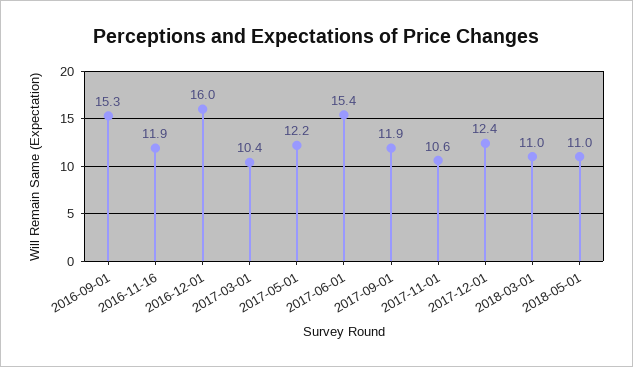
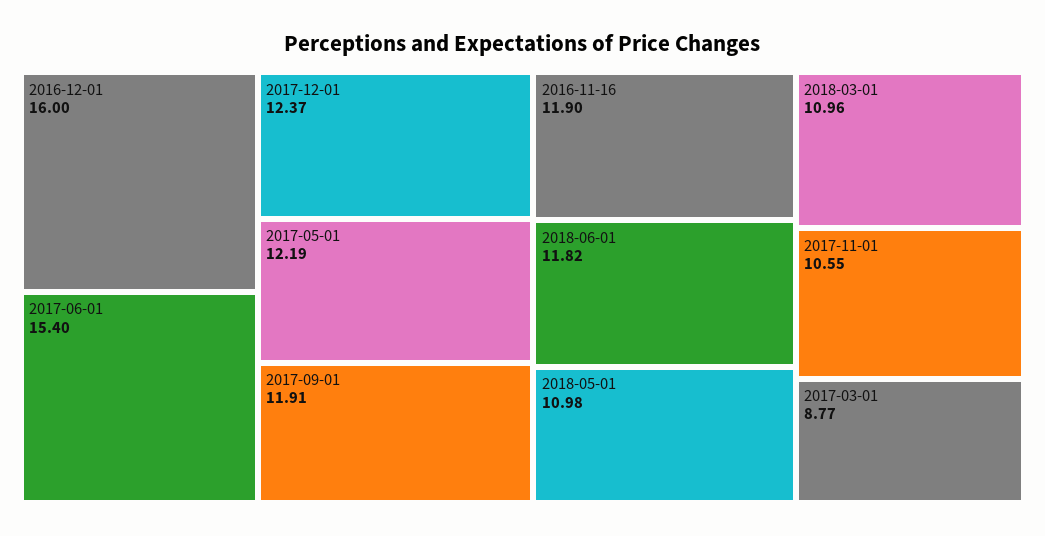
2016-09-01: 15.3 -> none
2017-03-01: 10.4 -> 8.77
2018-06-01: none -> 11.82

